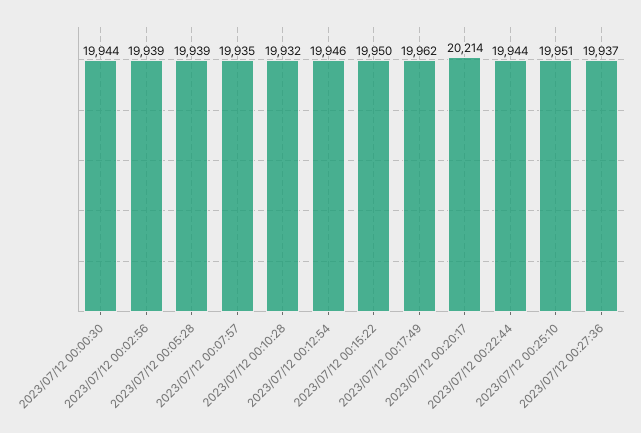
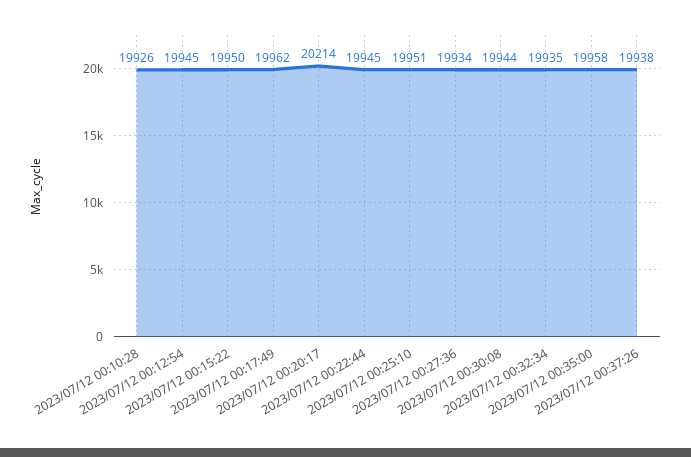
2023/07/12 00:00:30: 19944 -> none
2023/07/12 00:02:56: 19939 -> none
2023/07/12 00:05:28: 19939 -> none
2023/07/12 00:07:57: 19935 -> none
2023/07/12 00:10:28: 19932 -> 19926
2023/07/12 00:12:54: 19946 -> 19945
2023/07/12 00:22:44: 19944 -> 19945
2023/07/12 00:27:36: 19937 -> 19934
2023/07/12 00:30:08: none -> 19944
2023/07/12 00:32:34: none -> 19935
2023/07/12 00:35:00: none -> 19958
2023/07/12 00:37:26: none -> 19938

